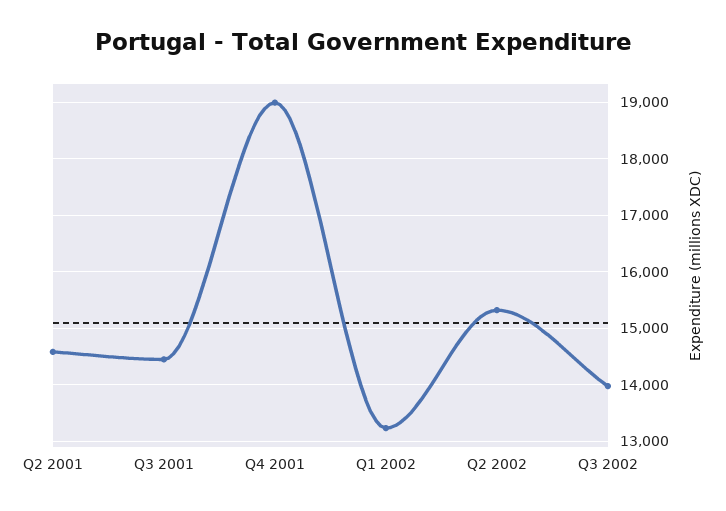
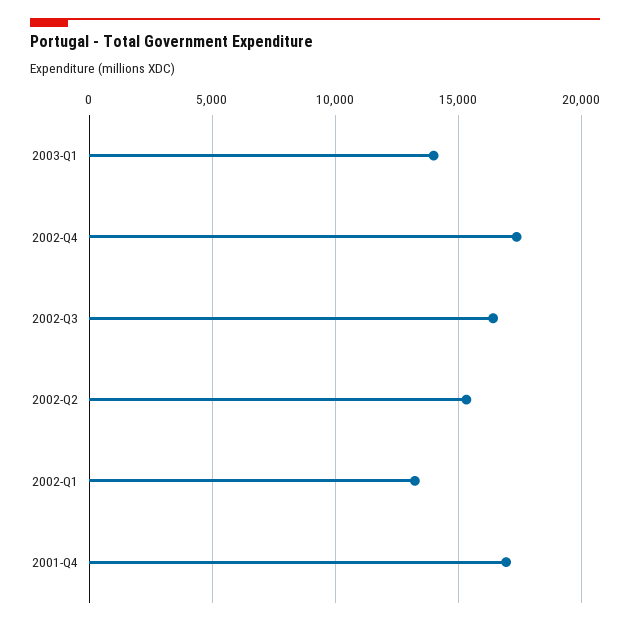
Q2 2001: 14600 -> none
Q3 2001: 14400 -> none
Q4 2001: 19000 -> 17000
Q3 2002: 14000 -> 16500
2003-Q1: none -> 14000
2002-Q4: none -> 17500

